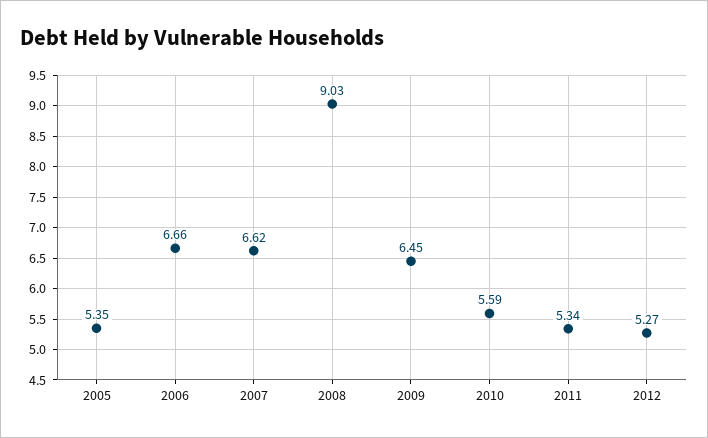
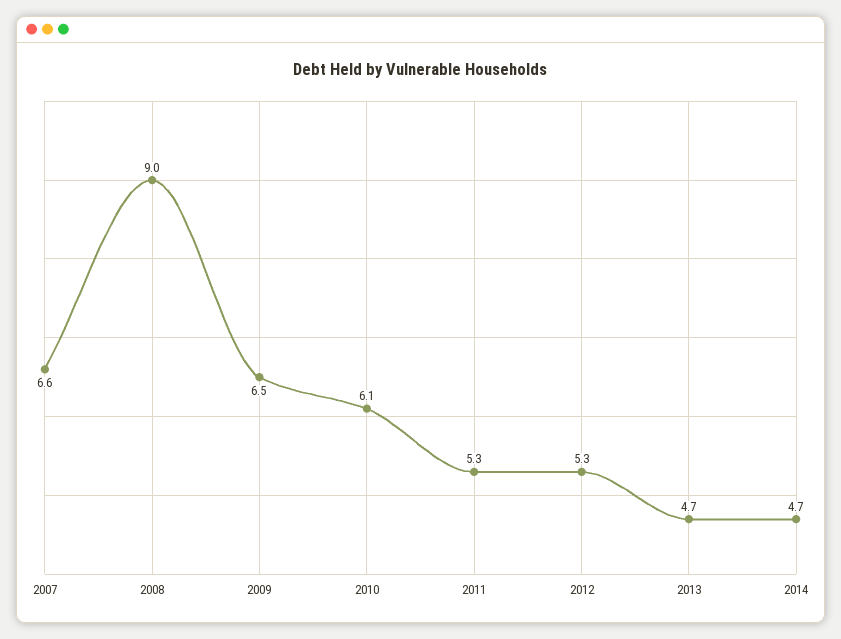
2005: 5.35 -> none
2006: 6.66 -> none
2010: 5.59 -> 6.1
2013: none -> 4.7
2014: none -> 4.7

